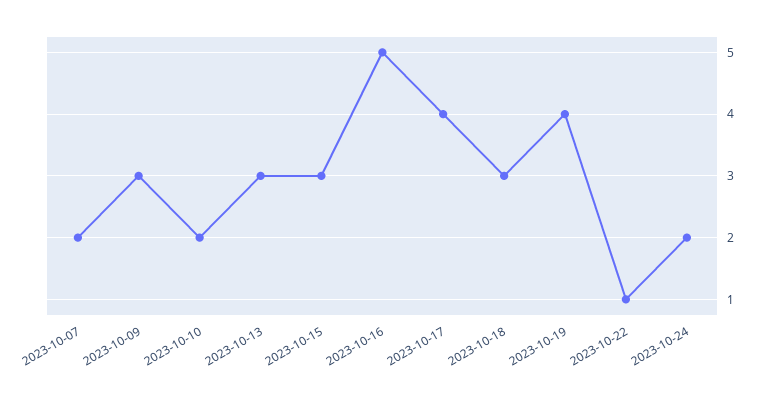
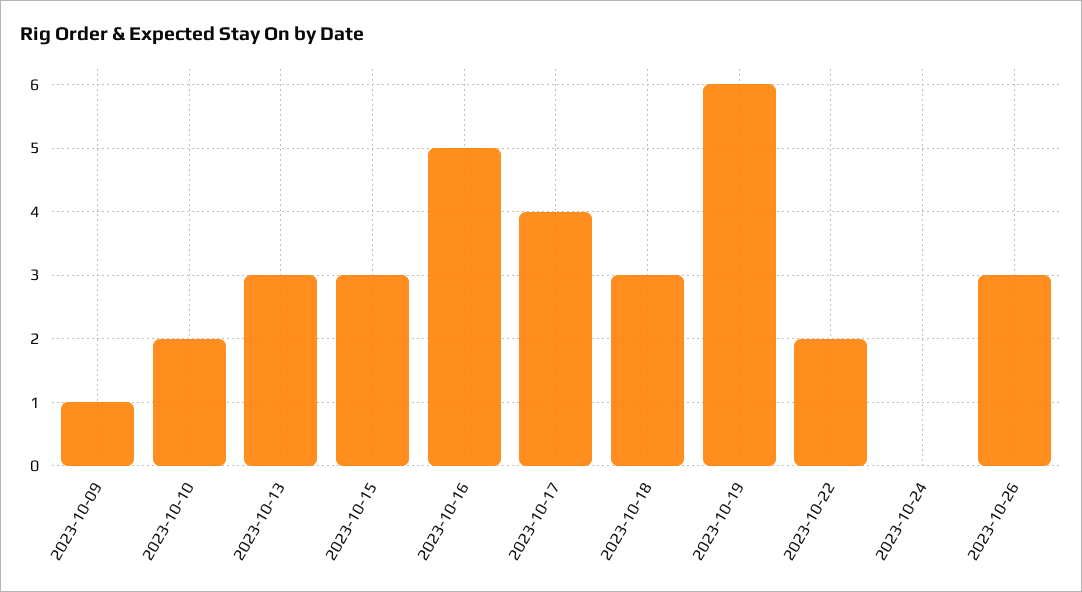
2023-10-07: 2 -> none
2023-10-09: 3 -> 1
2023-10-19: 4 -> 6
2023-10-22: 1 -> 2
2023-10-24: 2 -> 0
2023-10-26: none -> 3

